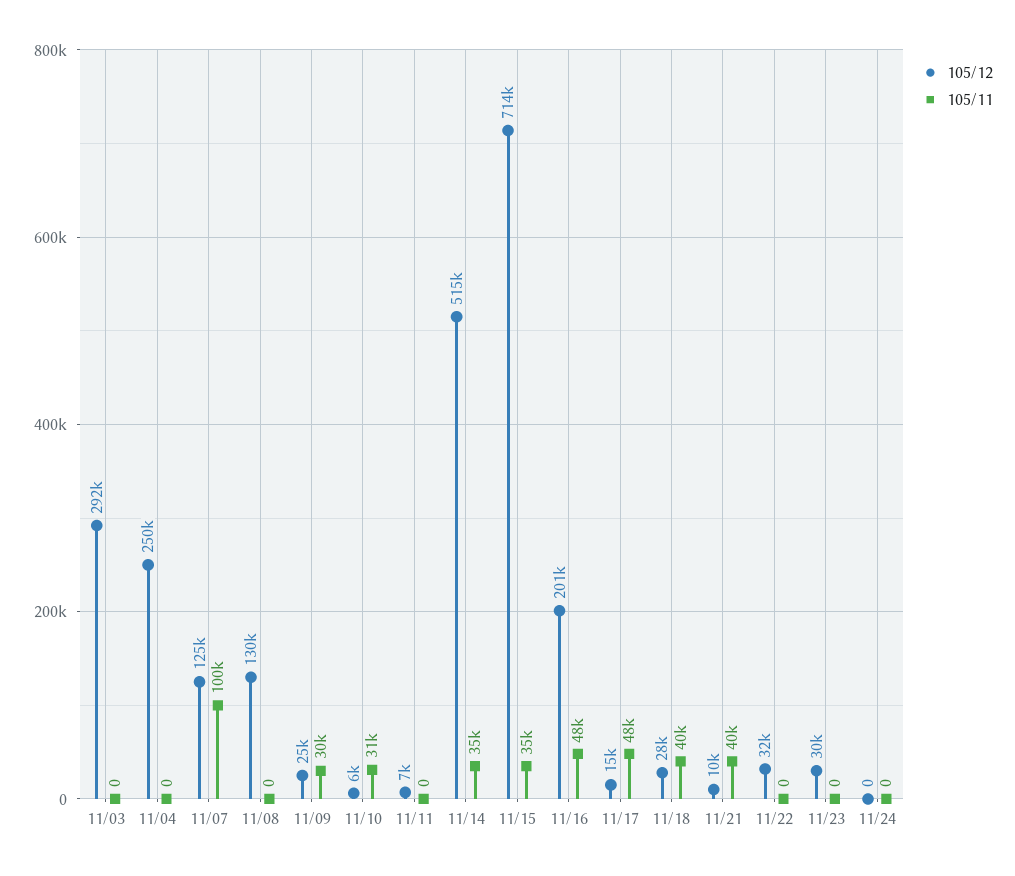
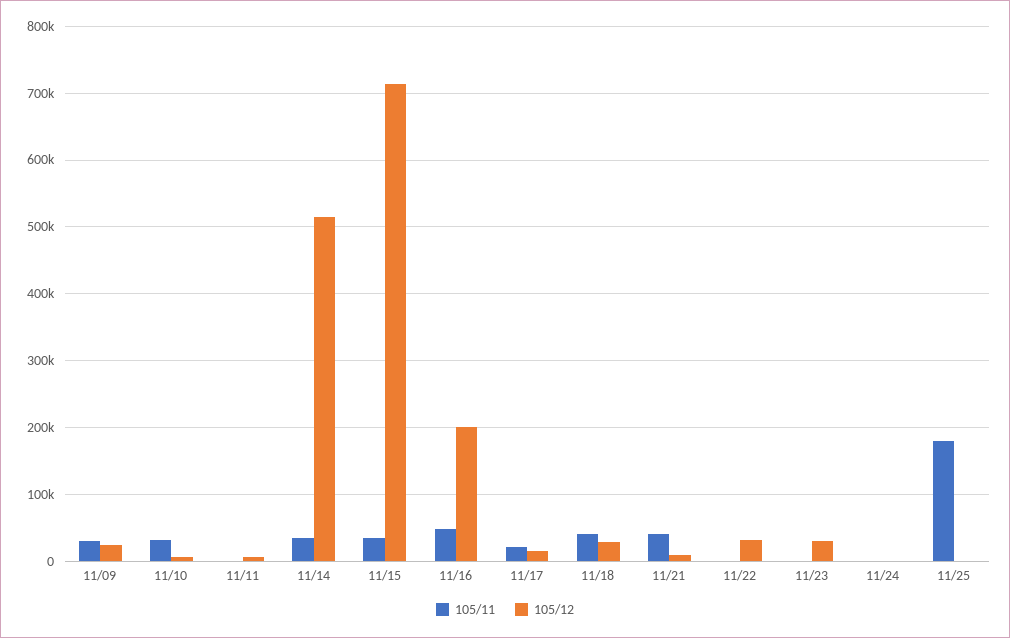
105/12, 11/03: 292000 -> none
105/11, 11/03: 0 -> none
105/12, 11/04: 250000 -> none
105/11, 11/04: 0 -> none
105/12, 11/07: 125000 -> none
105/11, 11/07: 100000 -> none
105/12, 11/08: 130000 -> none
105/11, 11/08: 0 -> none
105/11, 11/17: 48000 -> 20000
105/11, 11/25: none -> 180000
105/12, 11/25: none -> 0

